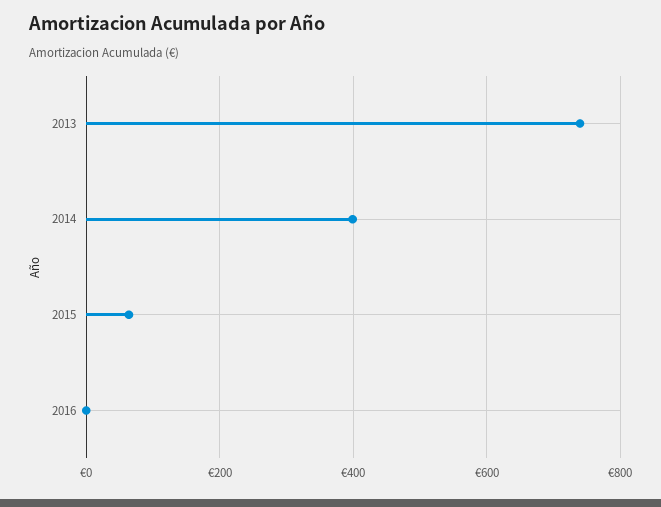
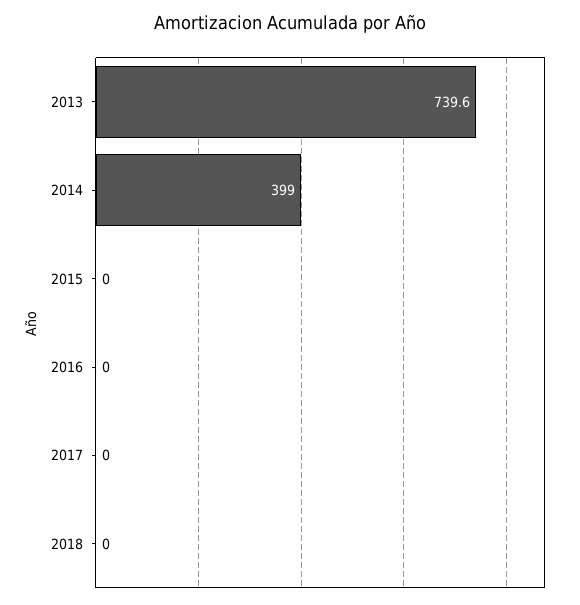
2015: 60 -> 0
2017: none -> 0
2018: none -> 0

